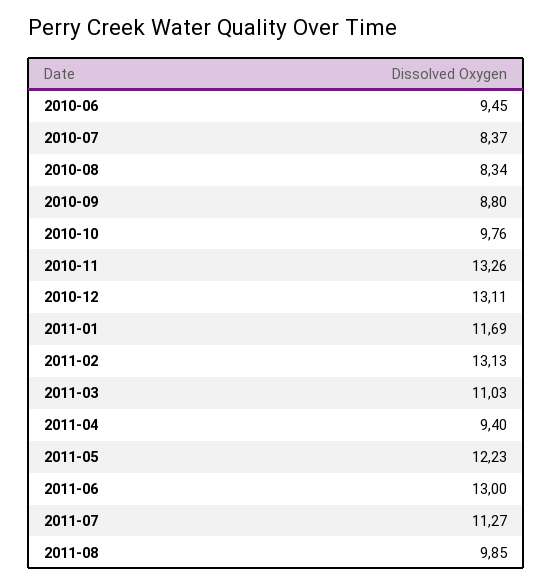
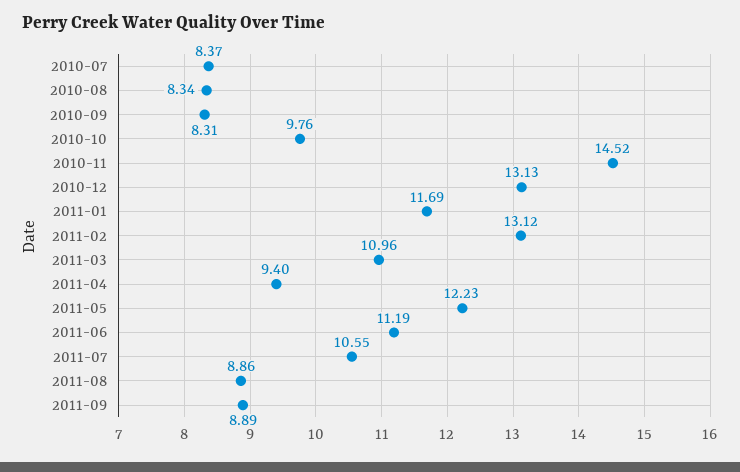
2010-06: 9.45 -> none
2010-09: 8.8 -> 8.31
2010-11: 13.26 -> 14.52
2010-12: 13.11 -> 13.13
2011-02: 13.13 -> 13.12
2011-03: 11.03 -> 10.96
2011-06: 13 -> 11.19
2011-07: 11.27 -> 10.55
2011-08: 9.85 -> 8.86
2011-09: none -> 8.89

